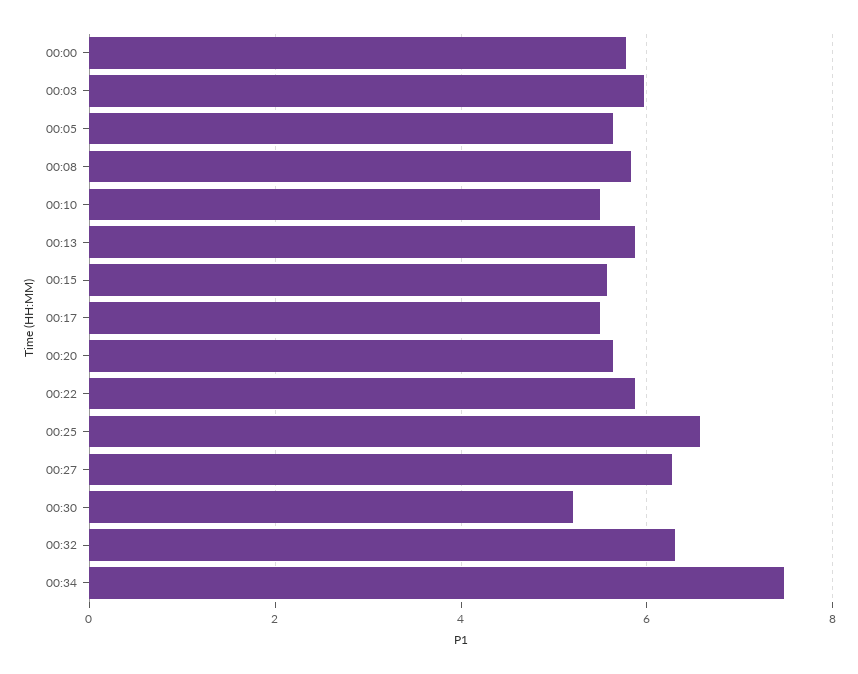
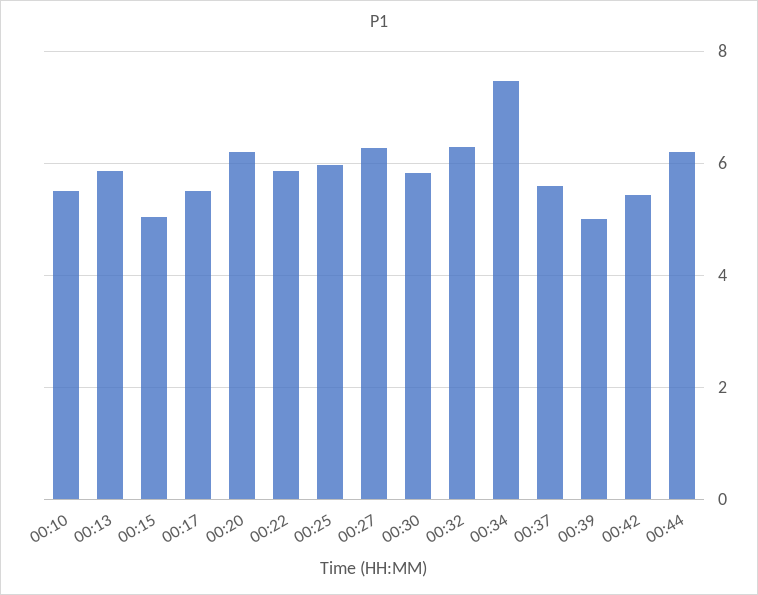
00:00: 5.8 -> none
00:03: 6 -> none
00:05: 5.6 -> none
00:08: 5.8 -> none
00:15: 5.6 -> 5
00:20: 5.6 -> 6.2
00:25: 6.6 -> 6
00:30: 5.2 -> 5.8
00:37: none -> 5.6
00:39: none -> 5
00:42: none -> 5.4
00:44: none -> 6.2

